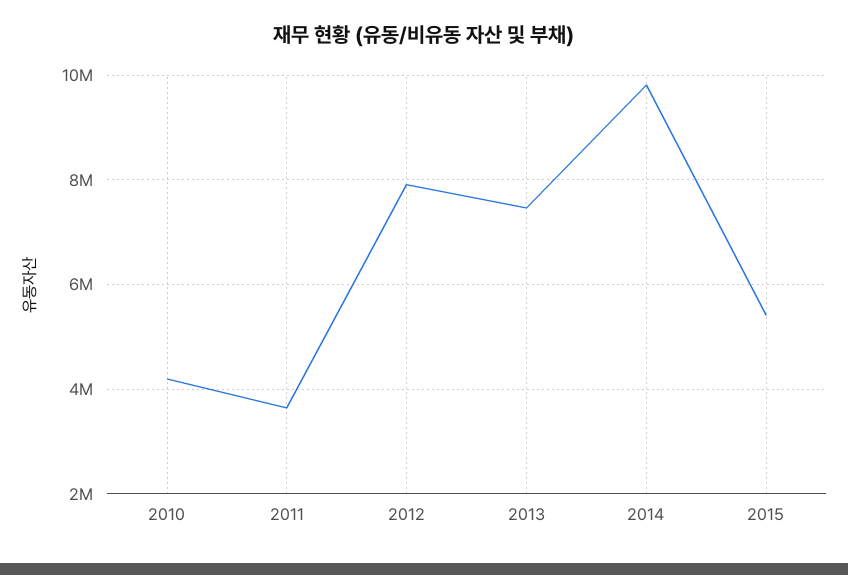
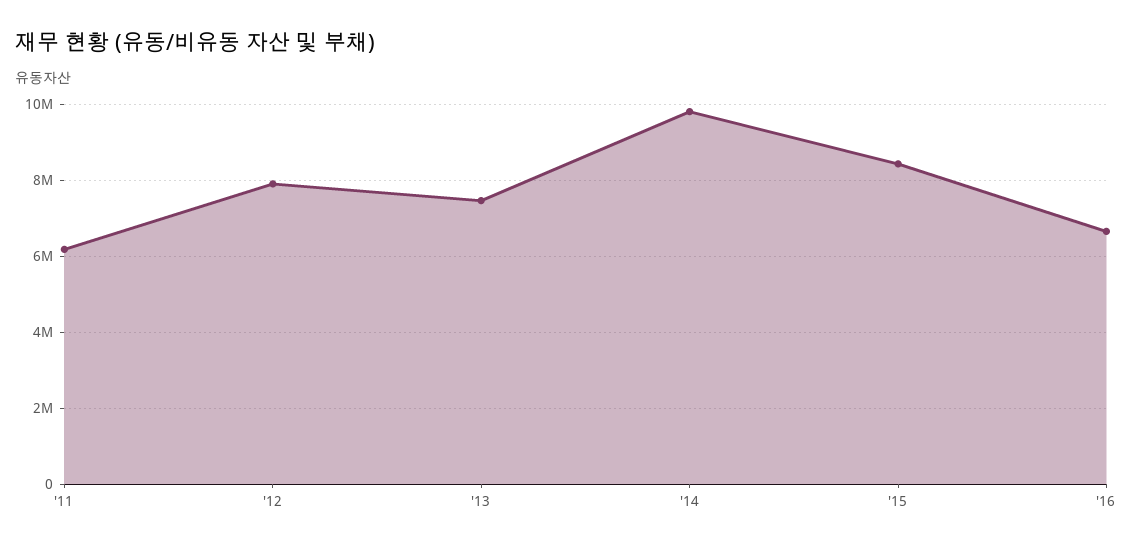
2010: 4200000 -> none
2011: 3600000 -> 6200000
2015: 5400000 -> 8400000
'16: none -> 6600000

